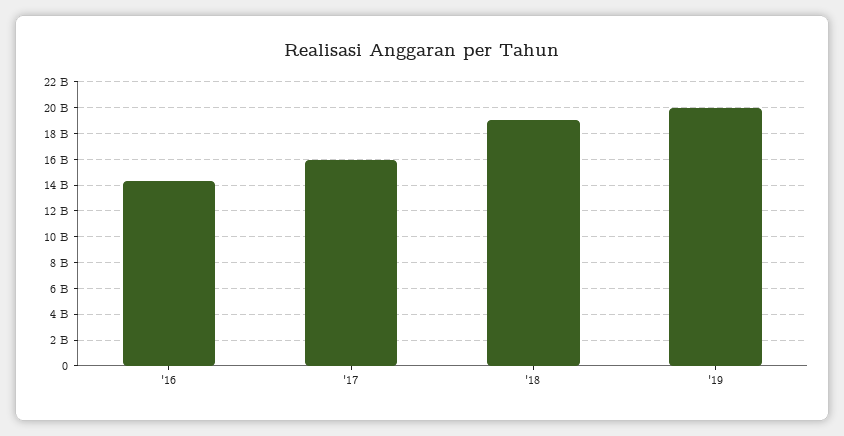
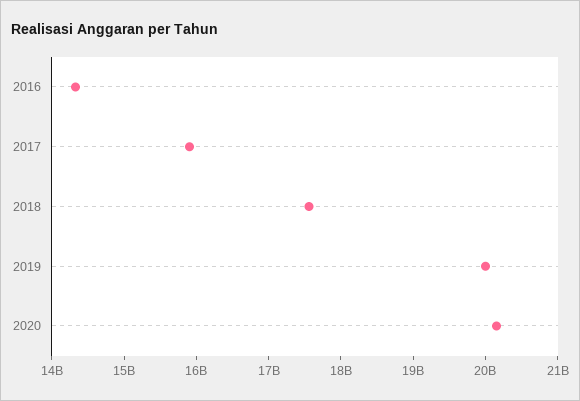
'18: 19000000000 -> 17600000000
2020: none -> 20200000000

